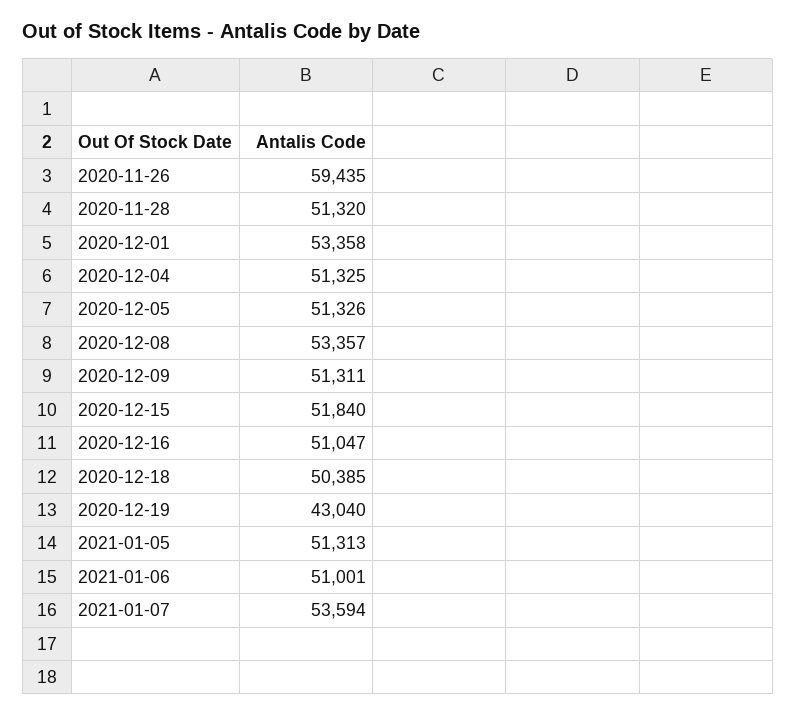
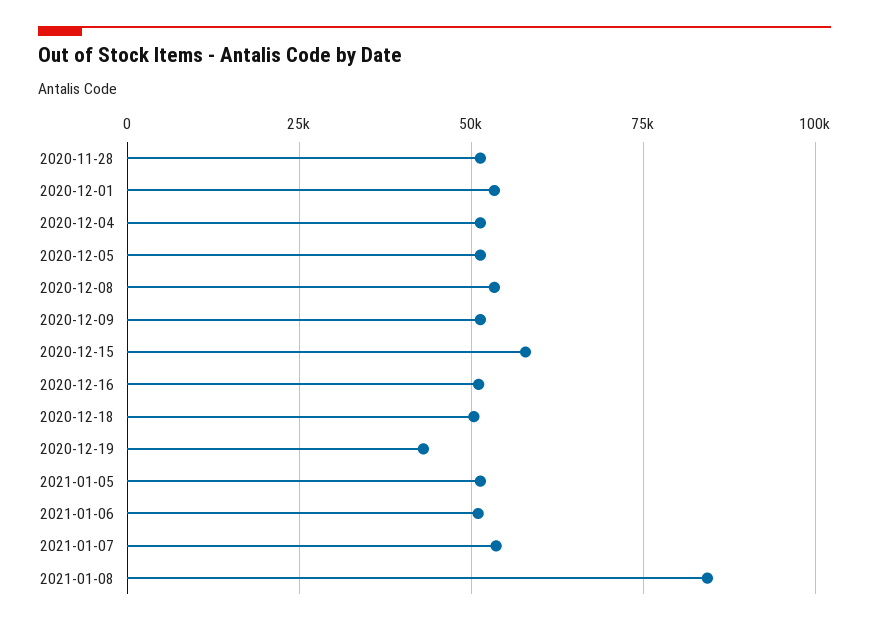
2020-11-26: 59435 -> none
2020-12-15: 51840 -> 57500
2021-01-08: none -> 85000

